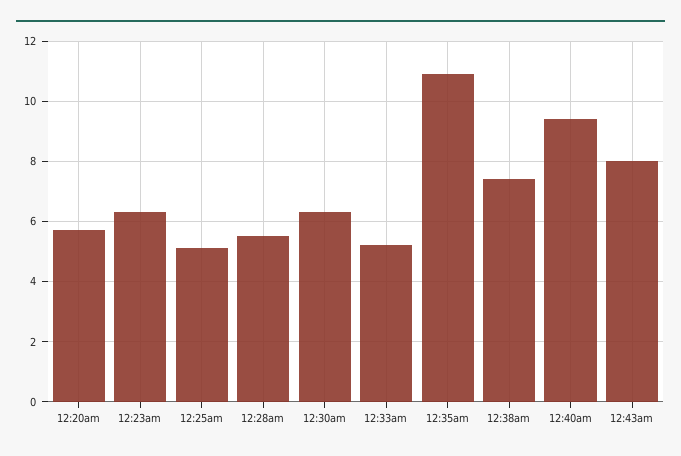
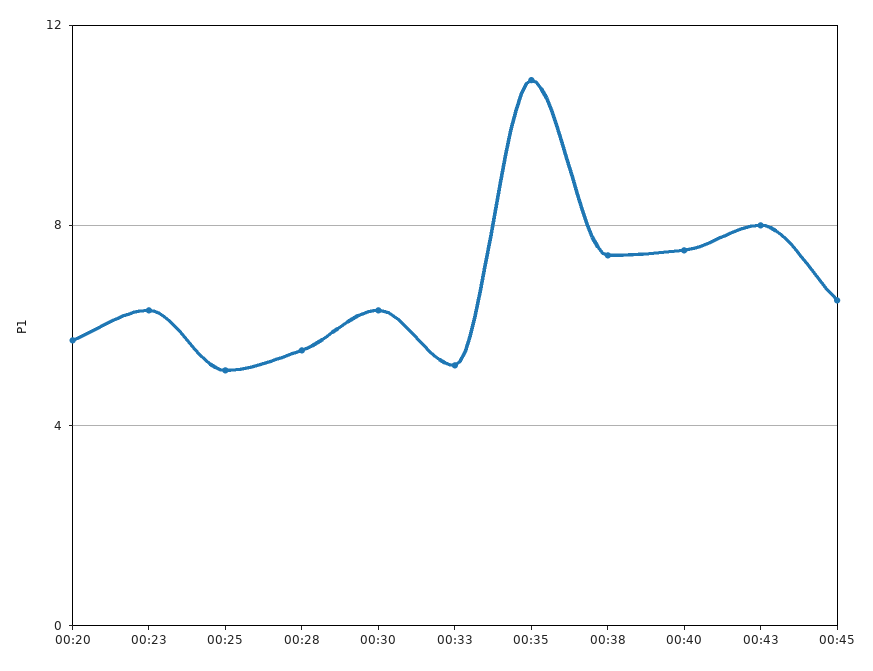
12:40am: 9.5 -> 7.5
00:45: none -> 6.5

